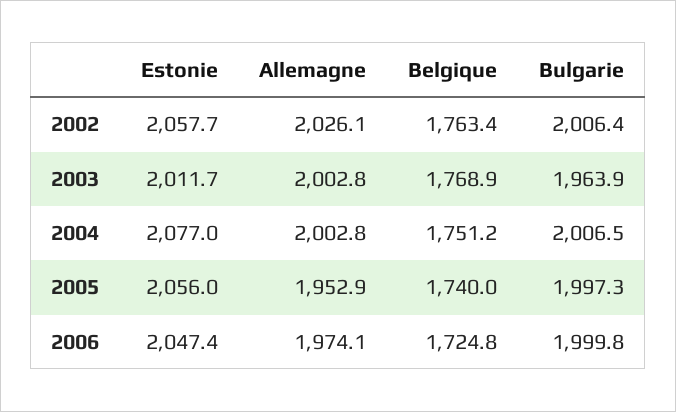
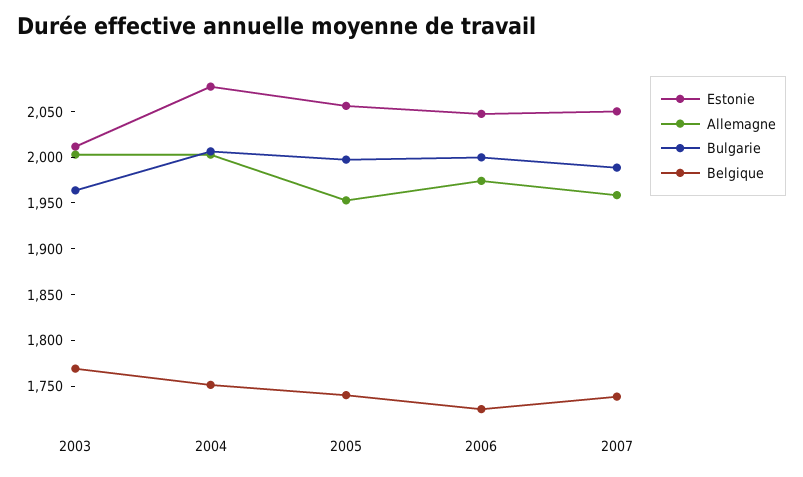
Estonie, 2002: 2057.7 -> none
Allemagne, 2002: 2026.1 -> none
Belgique, 2002: 1763.4 -> none
Bulgarie, 2002: 2006.4 -> none
Estonie, 2007: none -> 2050
Allemagne, 2007: none -> 1960
Bulgarie, 2007: none -> 1990
Belgique, 2007: none -> 1740

